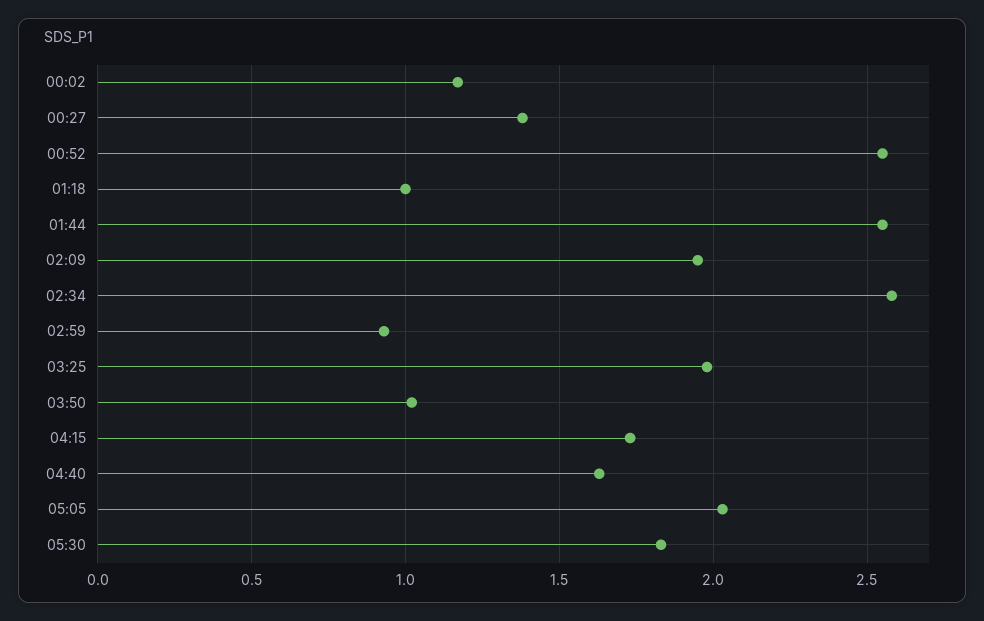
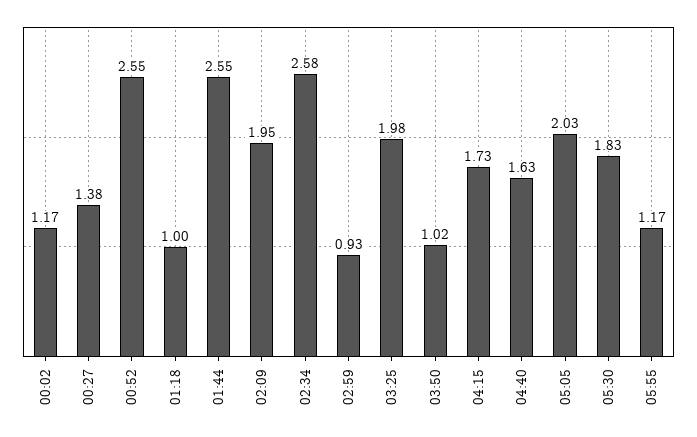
05:55: none -> 1.17

